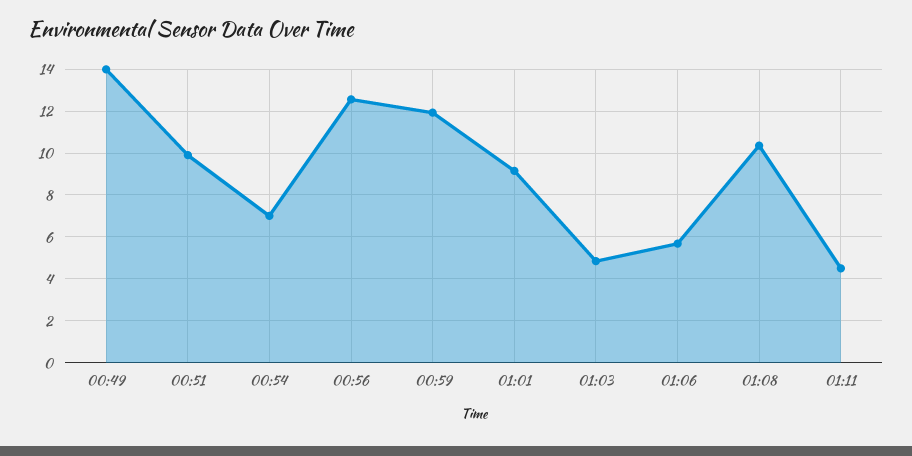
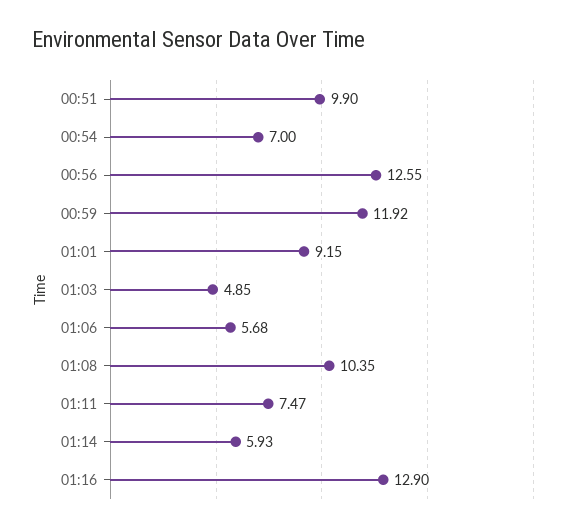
00:49: 14 -> none
01:11: 4.5 -> 7.47
01:14: none -> 5.93
01:16: none -> 12.9

